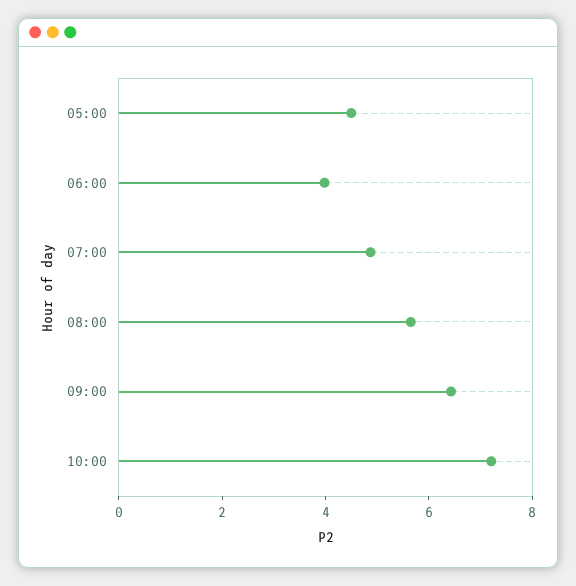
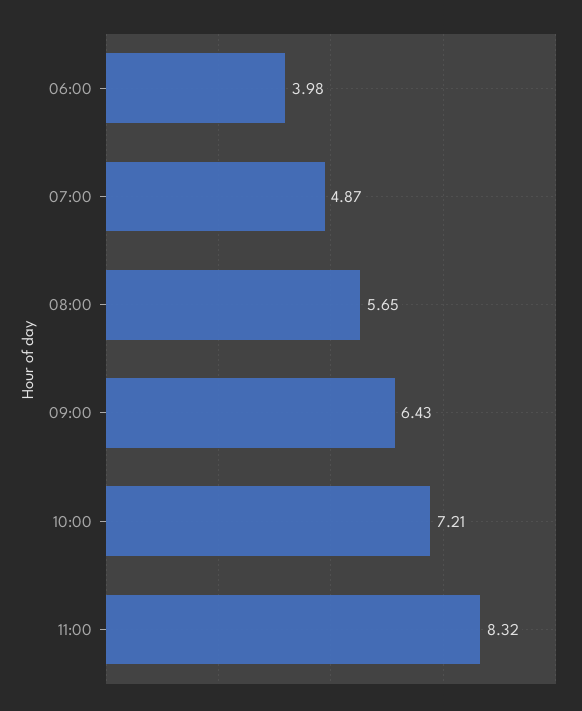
05:00: 4.5 -> none
11:00: none -> 8.32

